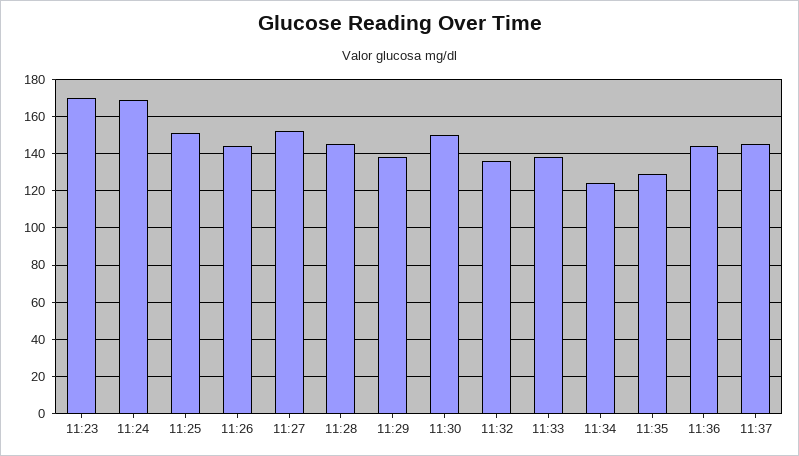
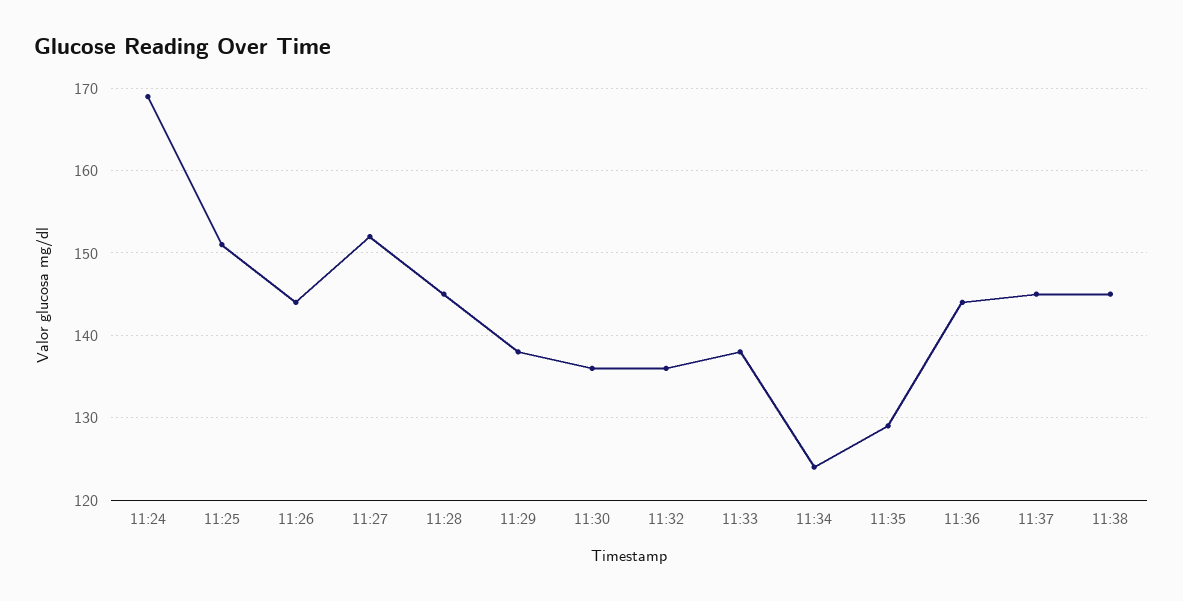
11:23: 170 -> none
11:30: 150 -> 136
11:38: none -> 145

